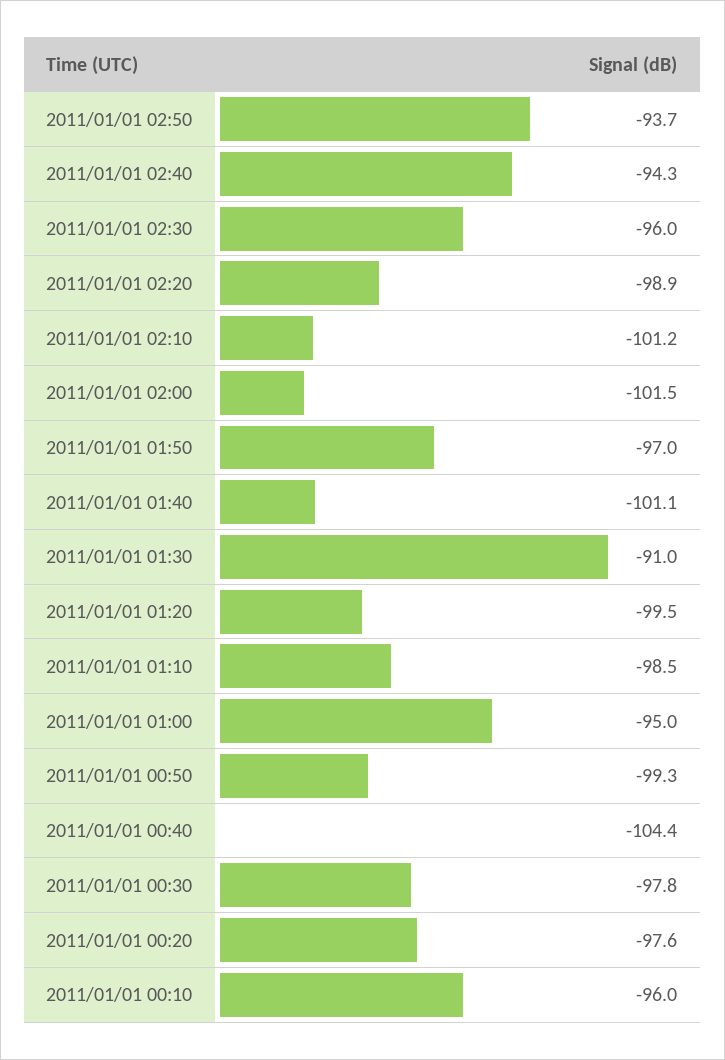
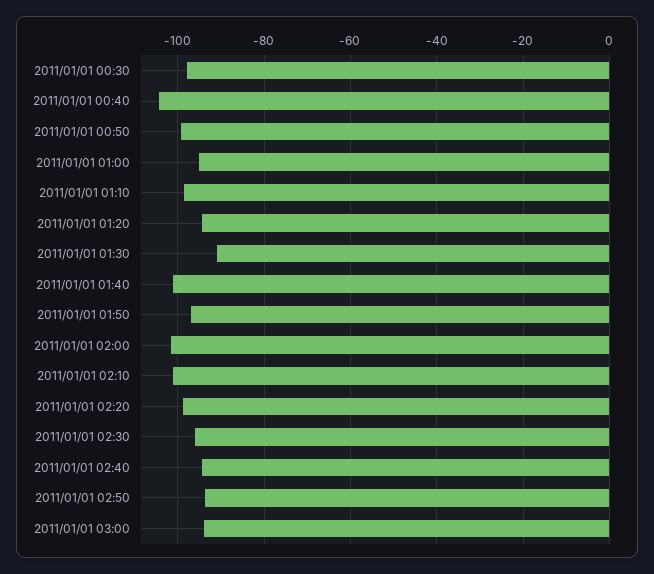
2011/01/01 01:20: -99.5 -> -94
2011/01/01 00:20: -97.6 -> none
2011/01/01 00:10: -96 -> none
2011/01/01 03:00: none -> -94

